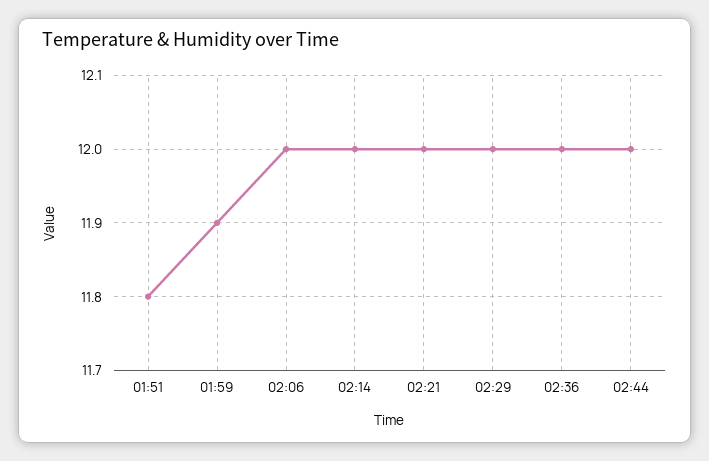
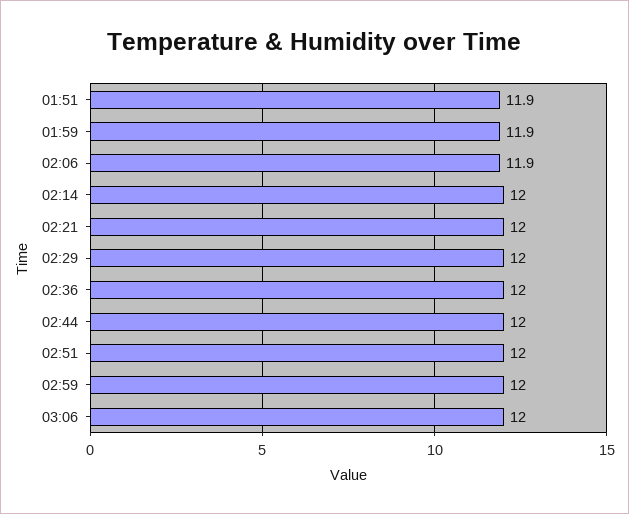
01:51: 11.8 -> 11.9
02:06: 12 -> 11.9
02:51: none -> 12
02:59: none -> 12
03:06: none -> 12

